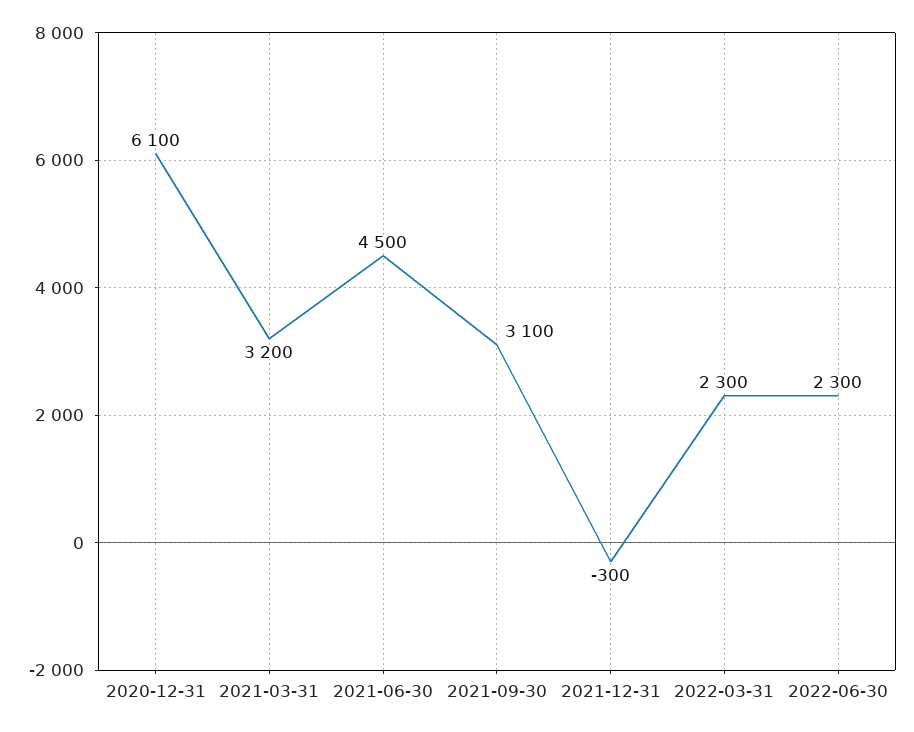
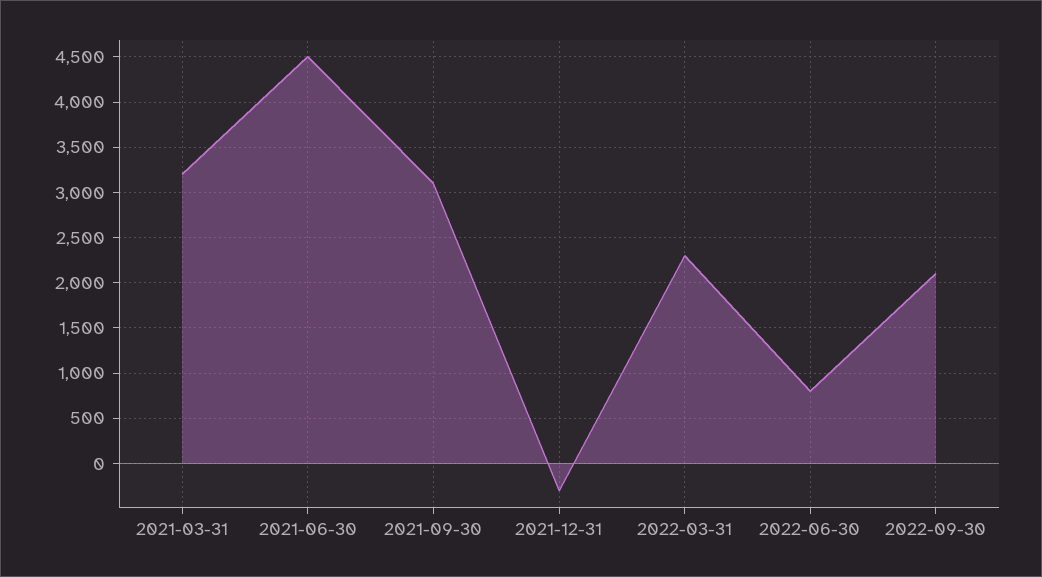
2020-12-31: 6100 -> none
2022-06-30: 2300 -> 800
2022-09-30: none -> 2100

